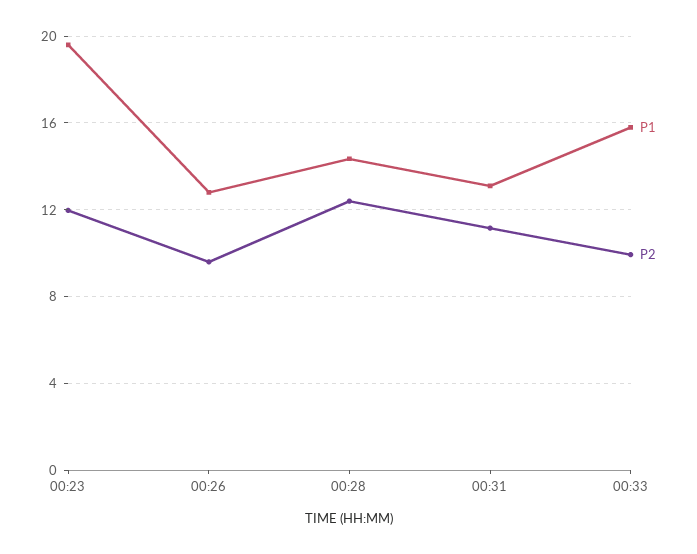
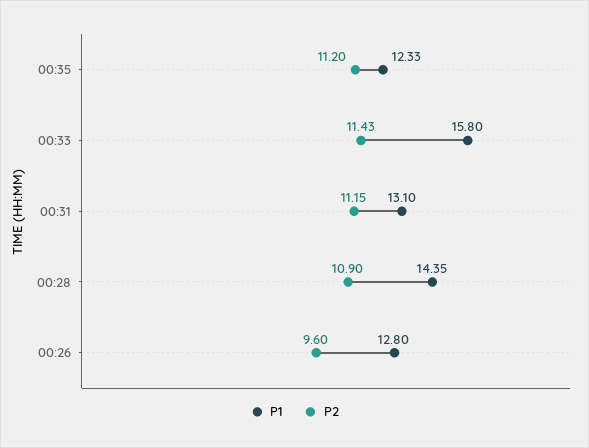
P1, 00:23: 19.5 -> none
P2, 00:23: 12 -> none
P2, 00:28: 12.5 -> 10.9
P2, 00:33: 10 -> 11.43
P1, 00:35: none -> 12.33
P2, 00:35: none -> 11.2

